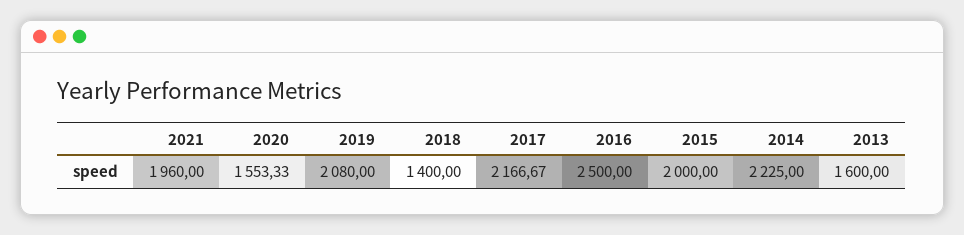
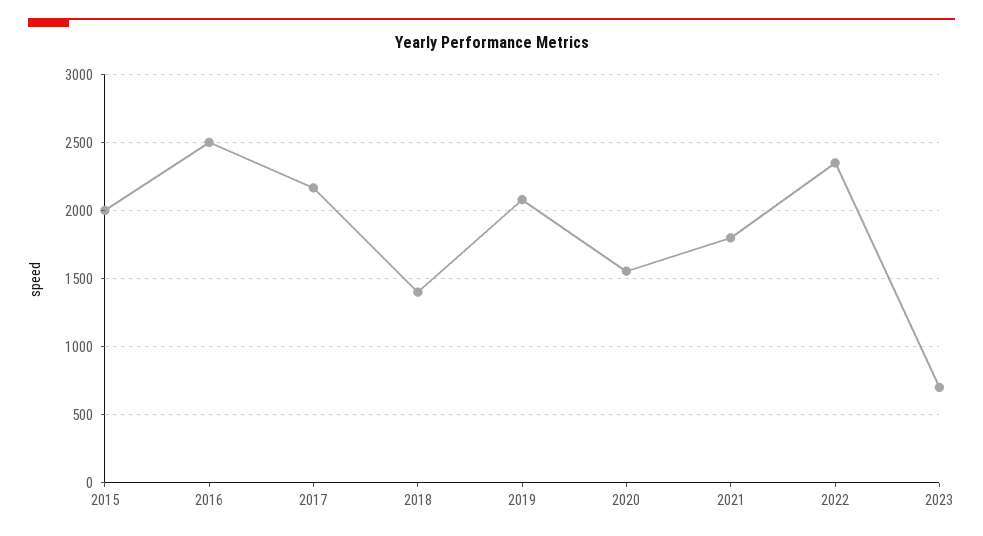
2021: 1960 -> 1800
2014: 2225 -> none
2013: 1600 -> none
2022: none -> 2350
2023: none -> 700

